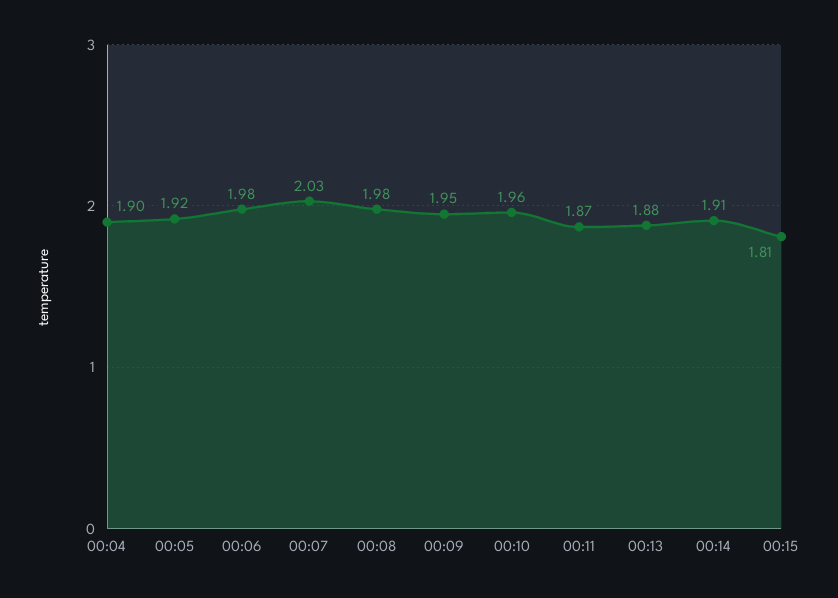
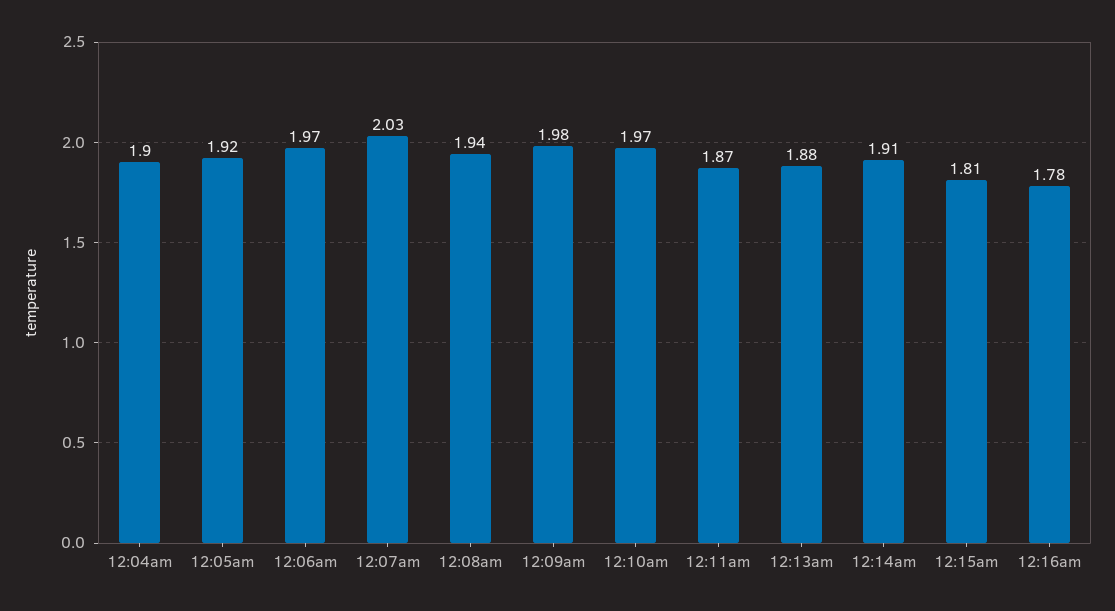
00:06: 1.98 -> 1.97
00:08: 1.98 -> 1.94
00:09: 1.95 -> 1.98
00:10: 1.96 -> 1.97
12:16am: none -> 1.78

